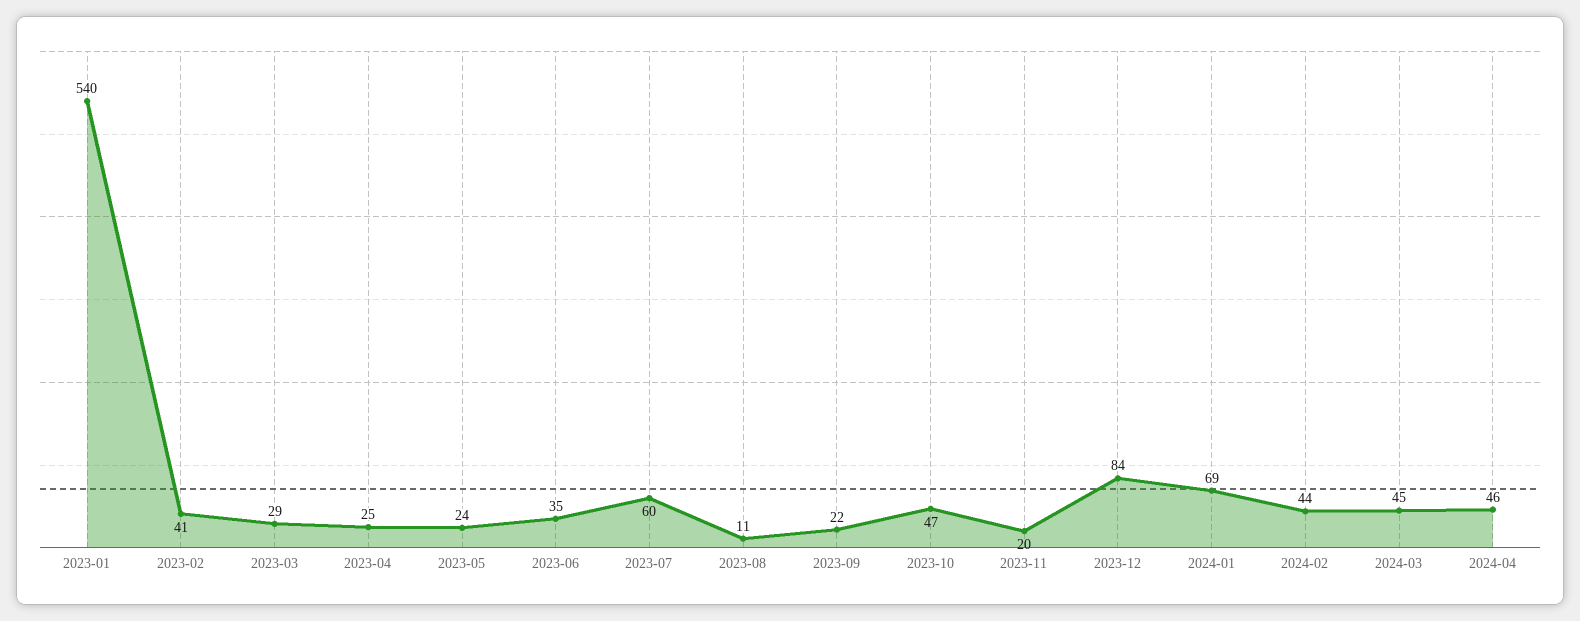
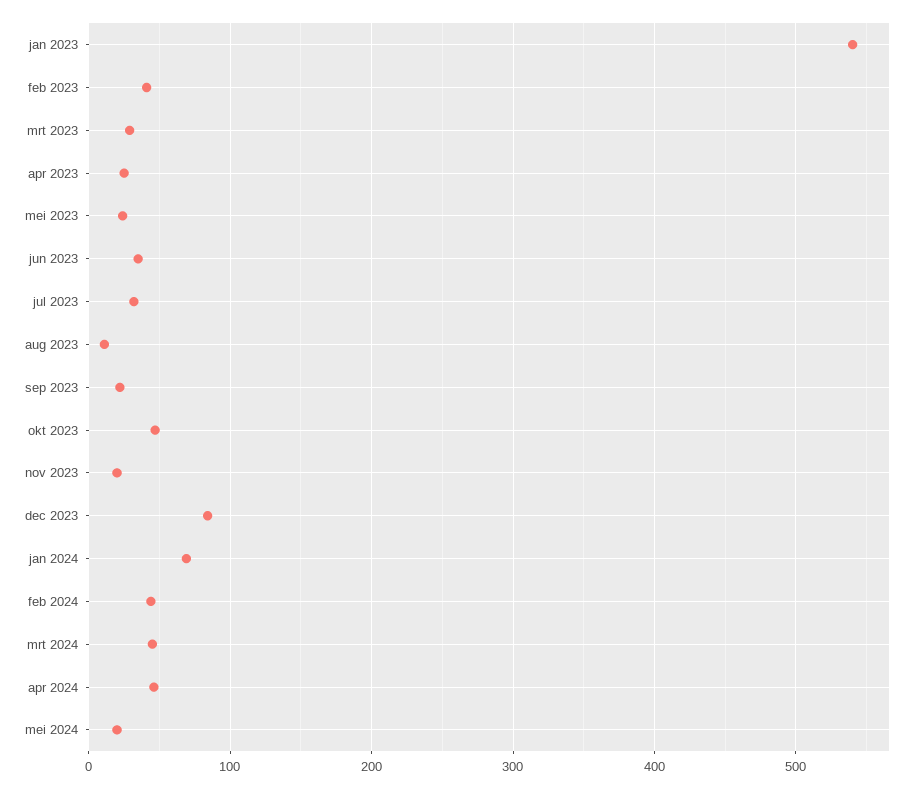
2023-07: 60 -> 30
mei 2024: none -> 20

